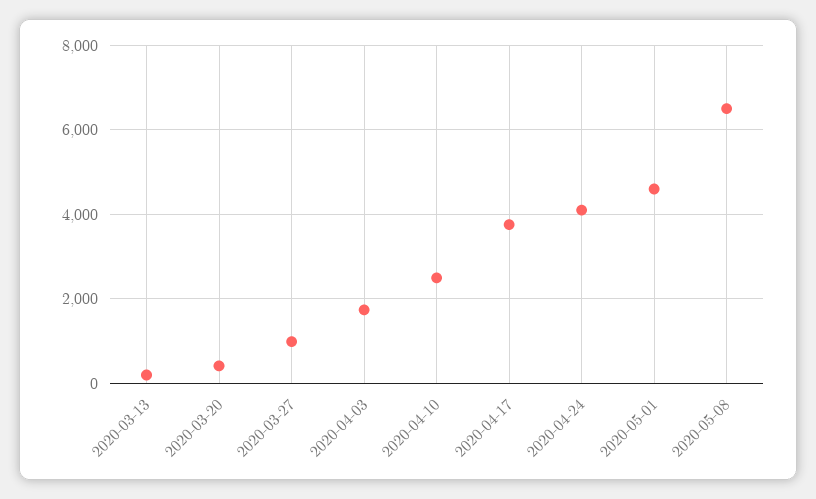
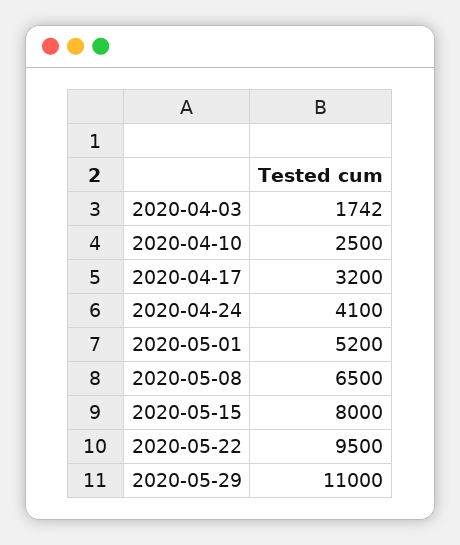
2020-03-13: 200 -> none
2020-03-20: 400 -> none
2020-03-27: 1000 -> none
2020-04-17: 3800 -> 3200
2020-05-01: 4600 -> 5200
2020-05-15: none -> 8000
2020-05-22: none -> 9500
2020-05-29: none -> 11000

